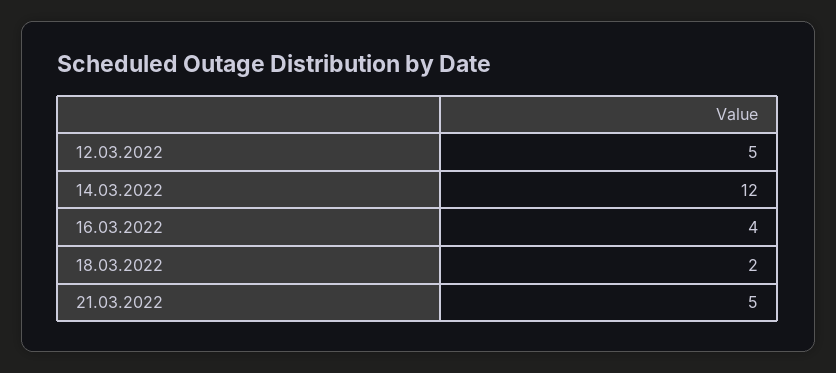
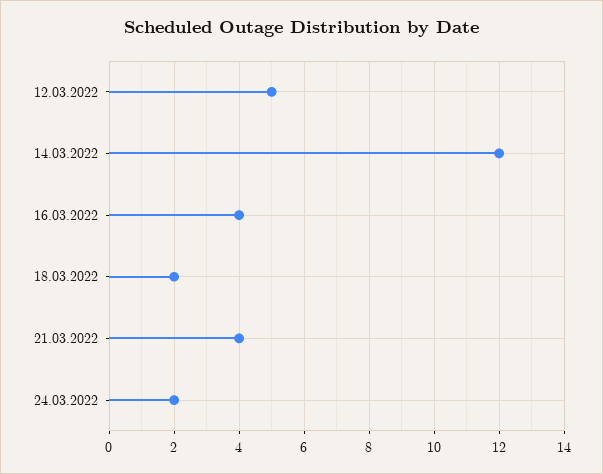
21.03.2022: 5 -> 4
24.03.2022: none -> 2

